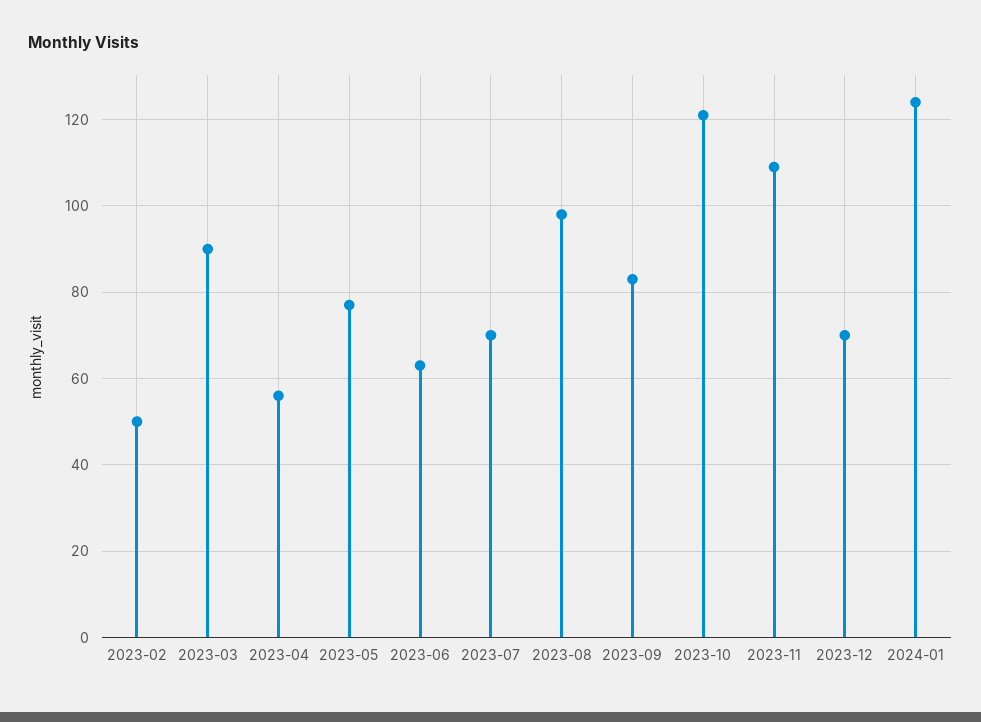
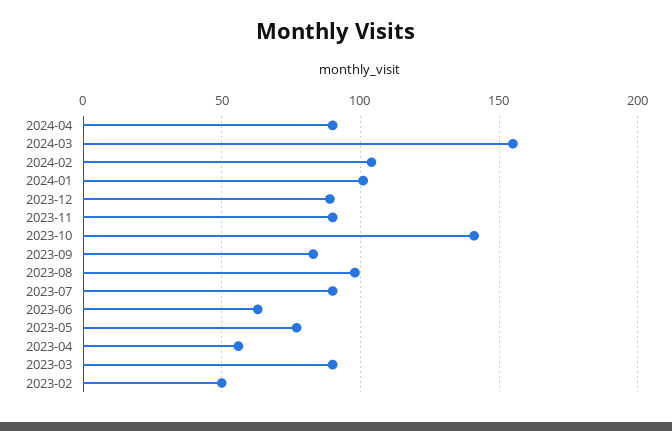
2023-07: 70 -> 90
2023-10: 120 -> 140
2023-11: 110 -> 90
2023-12: 70 -> 90
2024-01: 125 -> 100
2024-04: none -> 90
2024-03: none -> 155
2024-02: none -> 105

